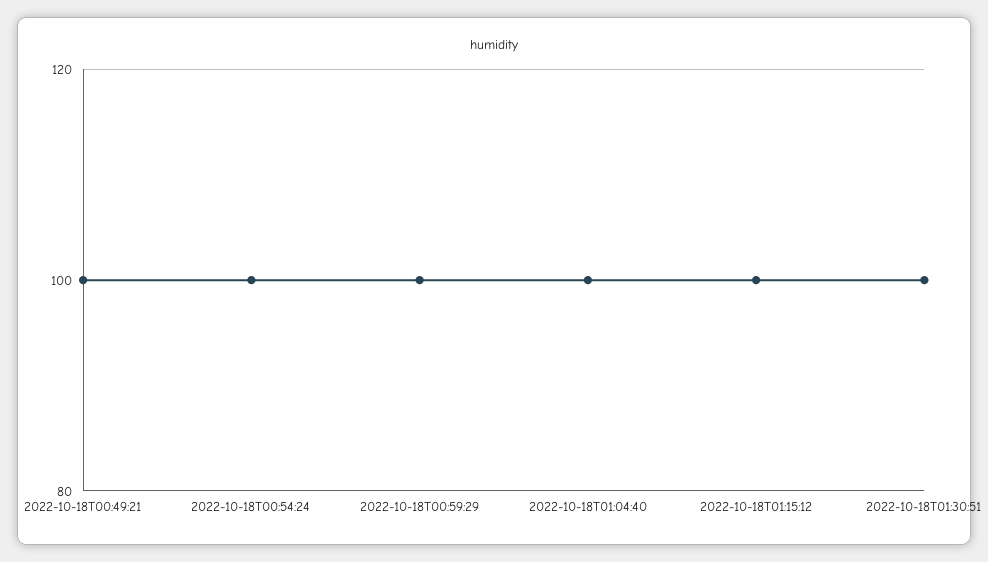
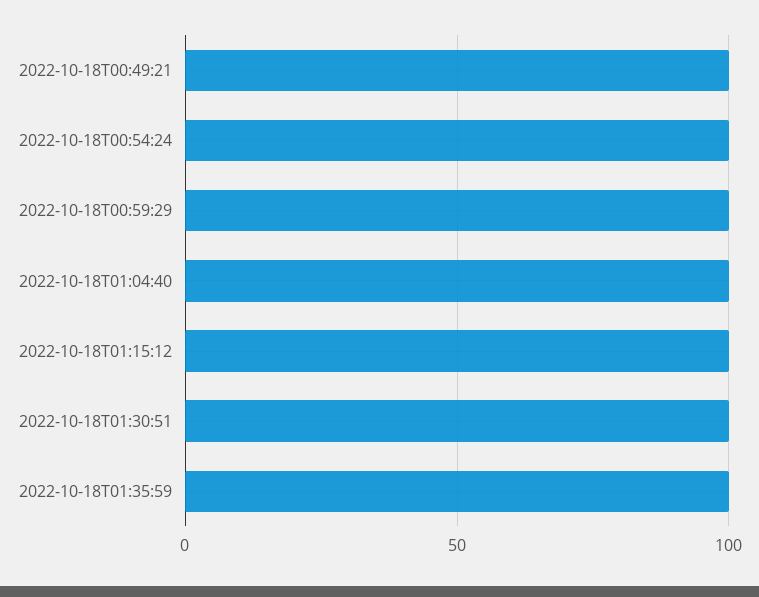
2022-10-18T01:35:59: none -> 100

